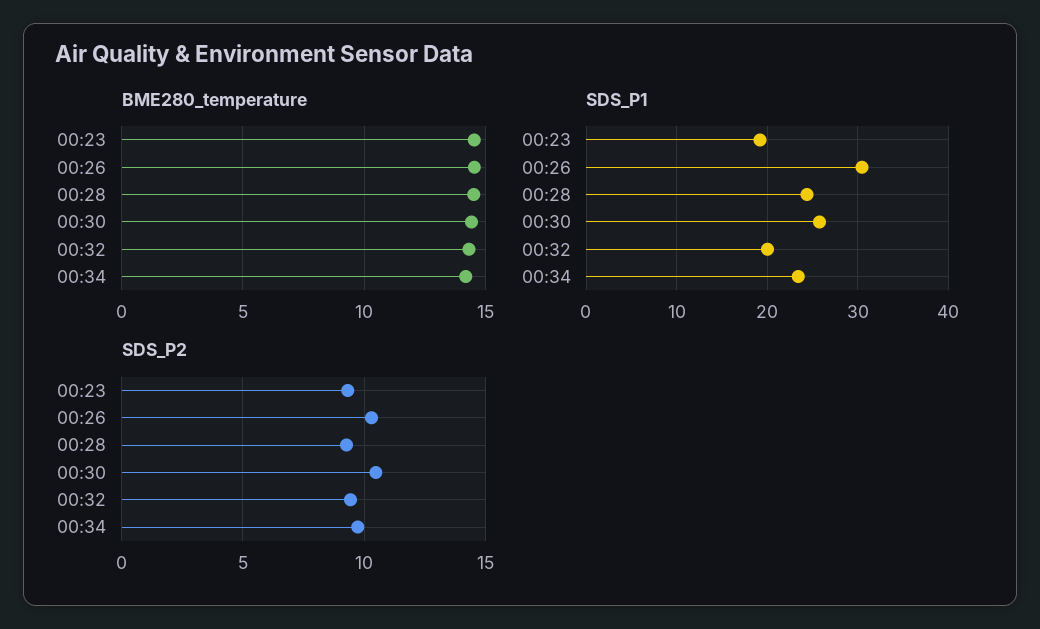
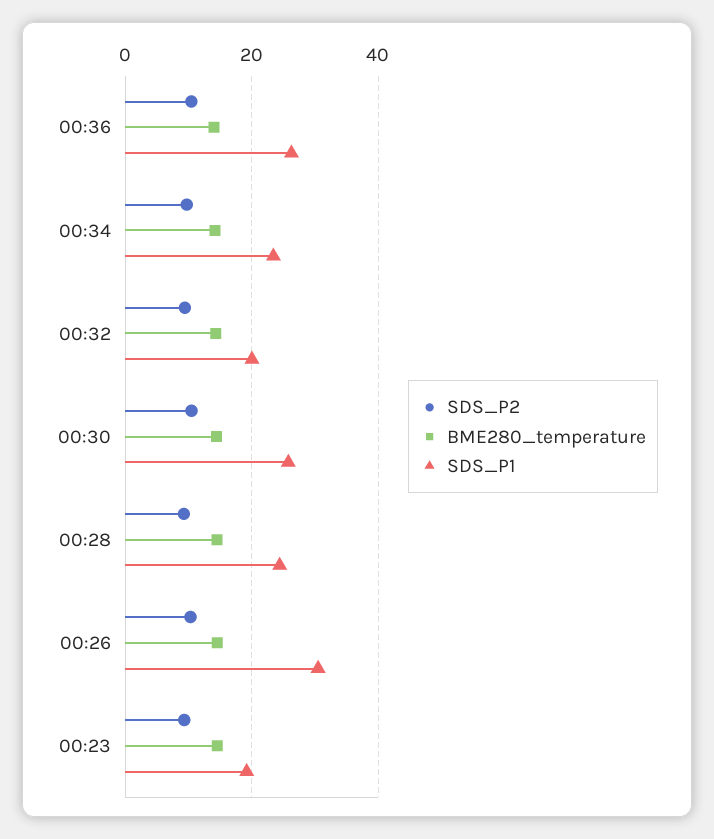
SDS_P2, 00:36: none -> 10
BME280_temperature, 00:36: none -> 14
SDS_P1, 00:36: none -> 26

